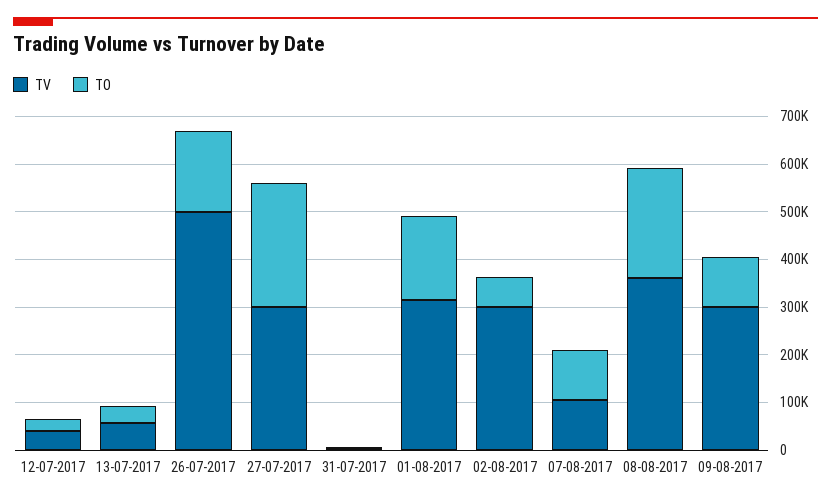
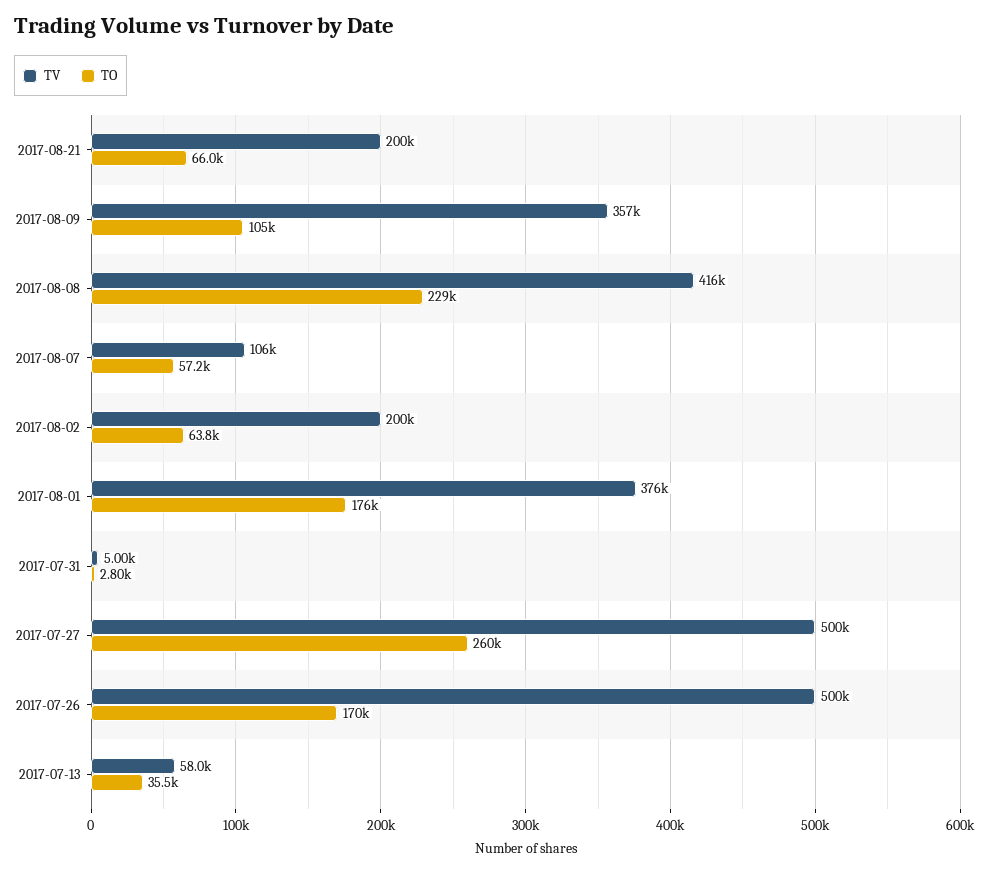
TV, 12-07-2017: 40000 -> none
TO, 12-07-2017: 20000 -> none
TV, 27-07-2017: 300000 -> 500000
TV, 01-08-2017: 320000 -> 376000
TV, 02-08-2017: 300000 -> 200000
TO, 07-08-2017: 100000 -> 57200
TV, 08-08-2017: 360000 -> 416000
TV, 09-08-2017: 300000 -> 357000
TV, 2017-08-21: none -> 200000
TO, 2017-08-21: none -> 66000

